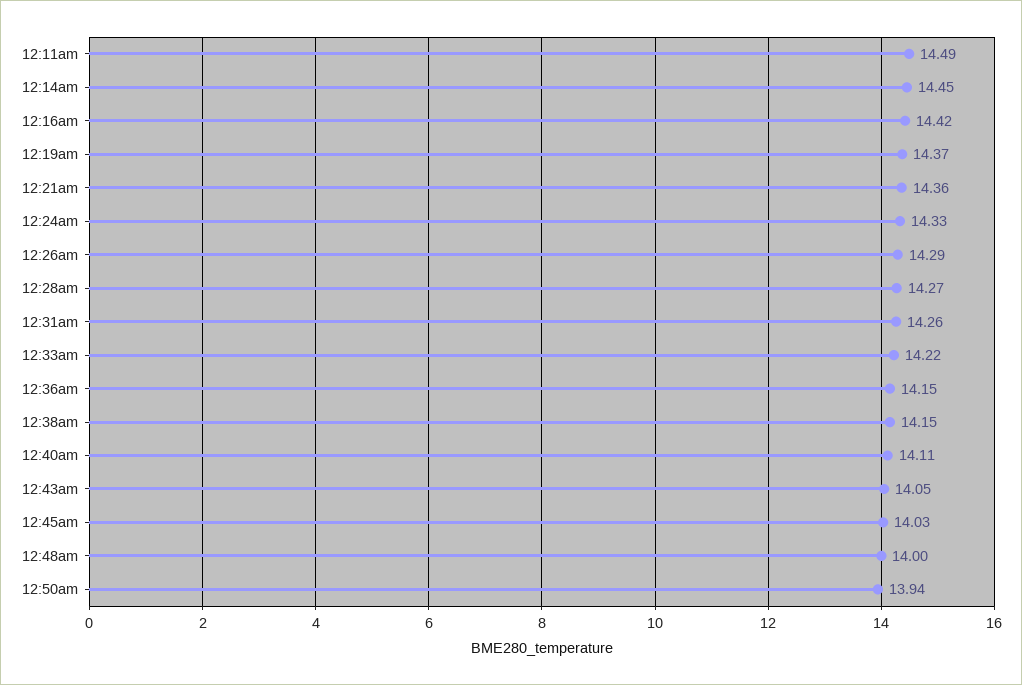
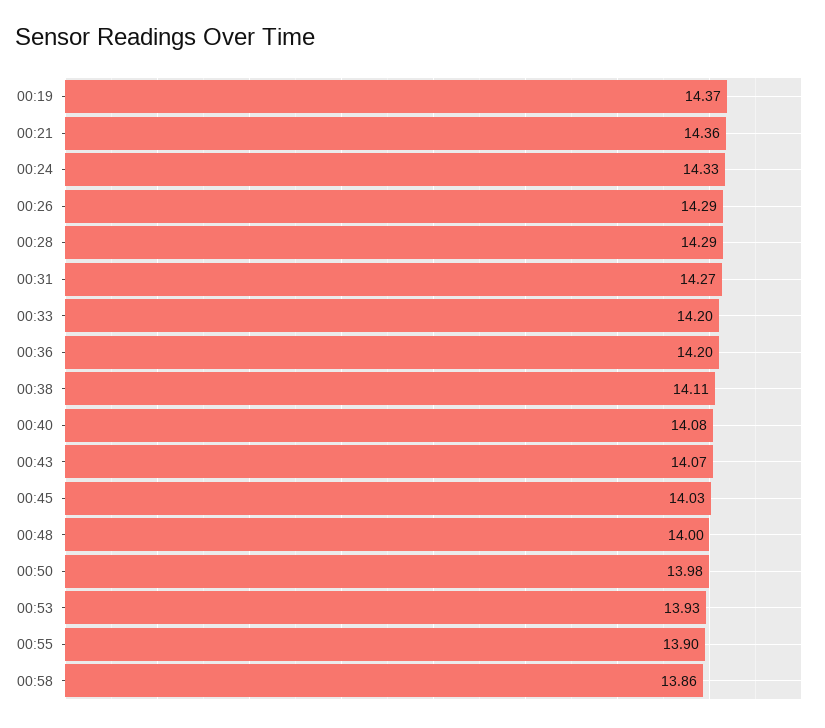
12:11am: 14.49 -> none
12:14am: 14.45 -> none
12:16am: 14.42 -> none
12:28am: 14.27 -> 14.29
12:31am: 14.26 -> 14.27
12:33am: 14.22 -> 14.2
12:36am: 14.15 -> 14.2
12:38am: 14.15 -> 14.11
12:40am: 14.11 -> 14.08
12:43am: 14.05 -> 14.07
12:50am: 13.94 -> 13.98
00:53: none -> 13.93
00:55: none -> 13.9
00:58: none -> 13.86

